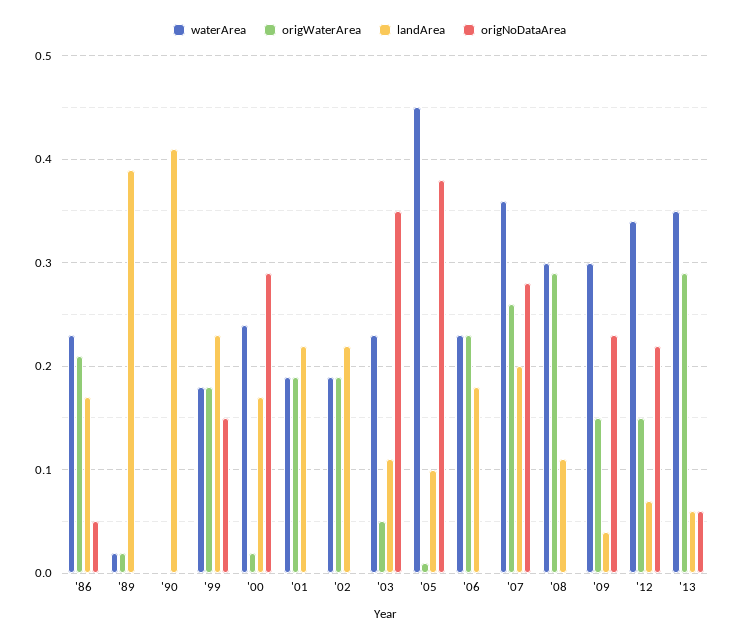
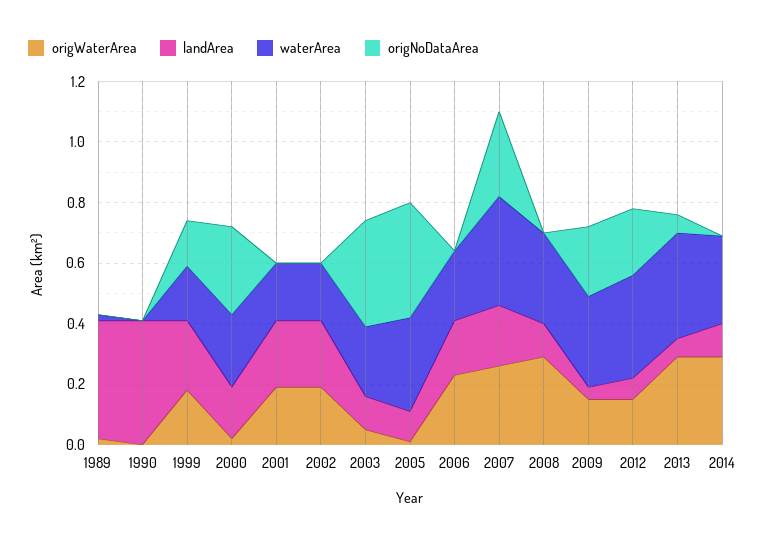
waterArea, '86: 0.23 -> none
origWaterArea, '86: 0.21 -> none
landArea, '86: 0.17 -> none
origNoDataArea, '86: 0.05 -> none
waterArea, '05: 0.45 -> 0.3
origWaterArea, 2014: none -> 0.3
landArea, 2014: none -> 0.1
waterArea, 2014: none -> 0.3
origNoDataArea, 2014: none -> 0

